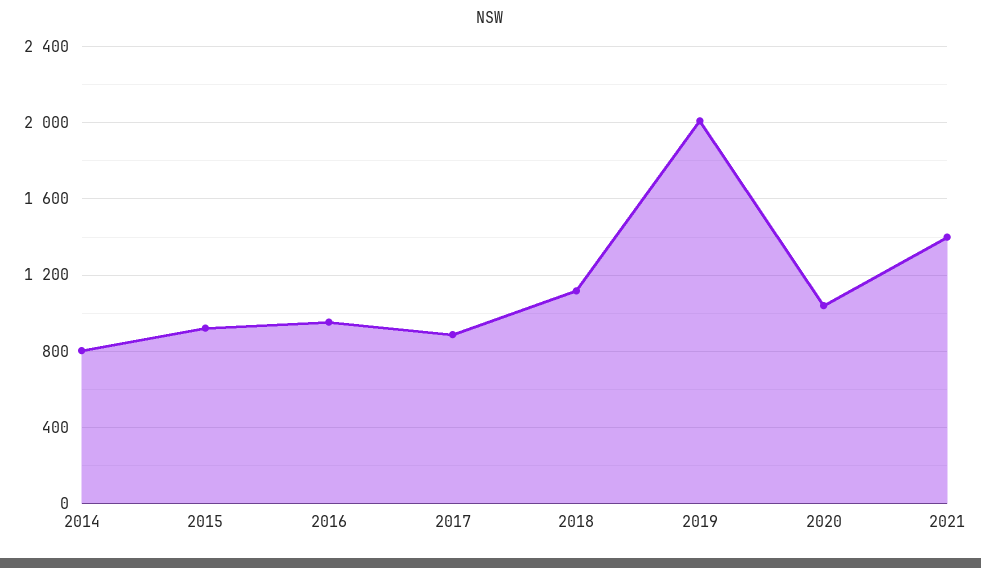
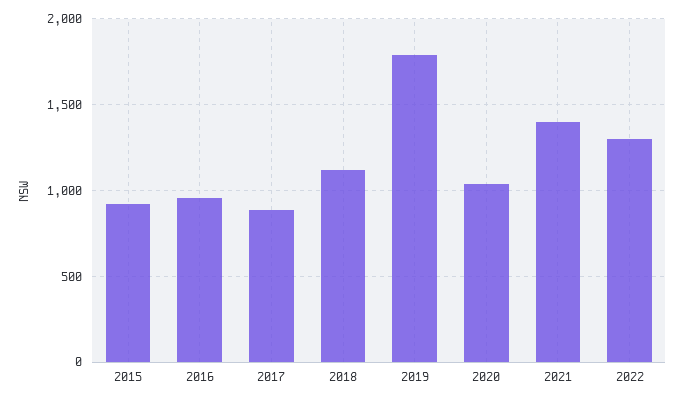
2014: 800 -> none
2019: 2000 -> 1800
2022: none -> 1300

